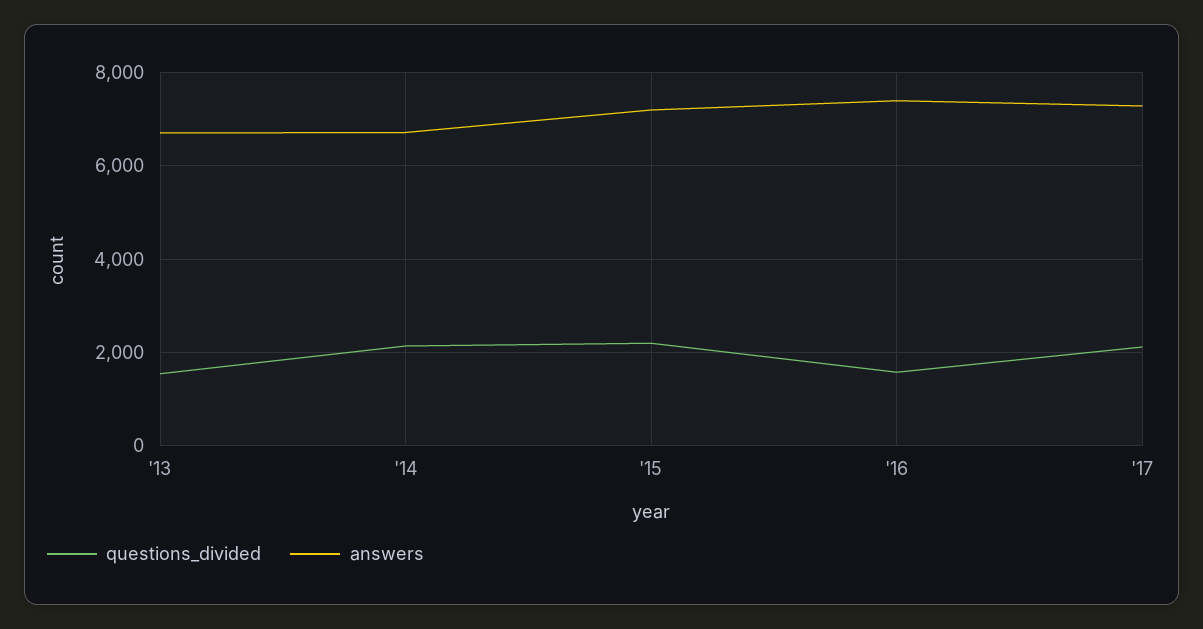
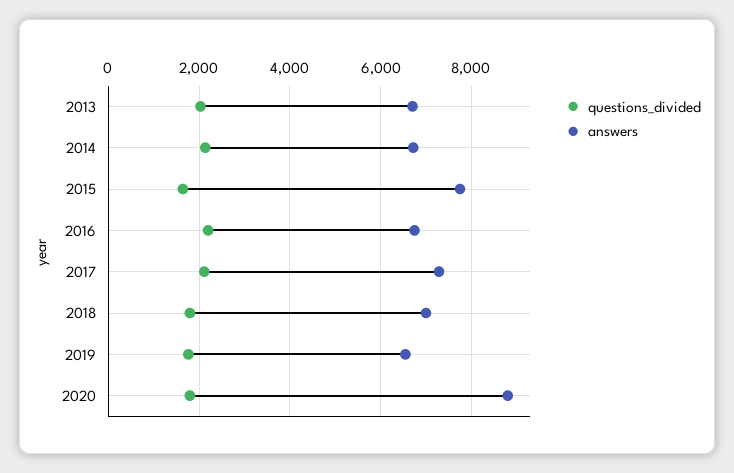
questions_divided, '13: 1600 -> 2000
questions_divided, '15: 2200 -> 1600
answers, '15: 7200 -> 7800
questions_divided, '16: 1600 -> 2200
answers, '16: 7400 -> 6800
questions_divided, 2018: none -> 1800
answers, 2018: none -> 7000
questions_divided, 2019: none -> 1800
answers, 2019: none -> 6600
questions_divided, 2020: none -> 1800
answers, 2020: none -> 8800

